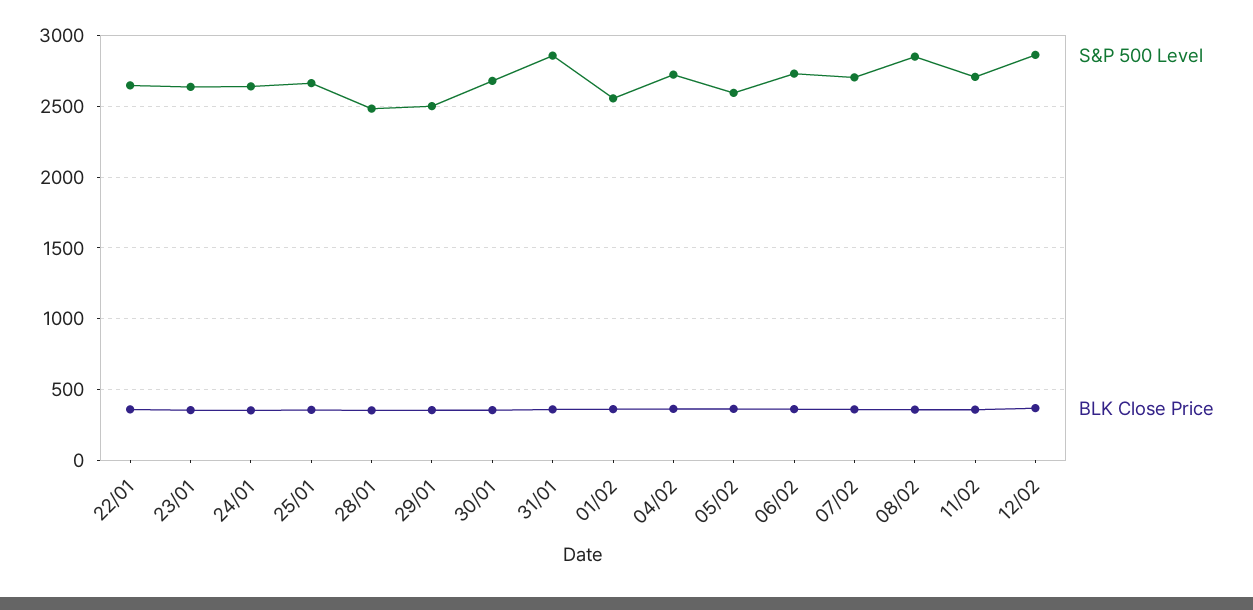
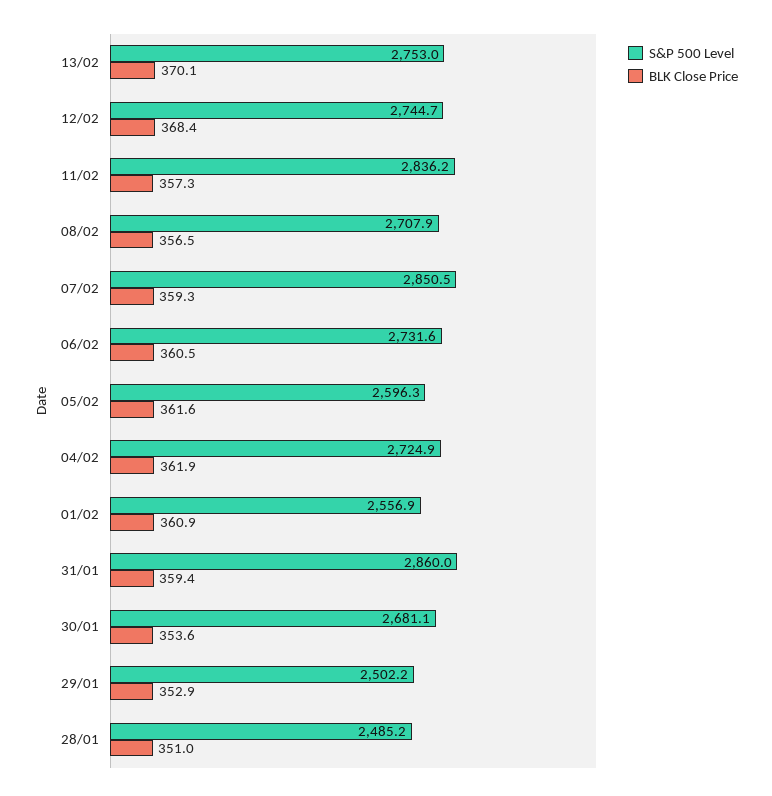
S&P 500 Level, 22/01: 2650 -> none
BLK Close Price, 22/01: 350 -> none
S&P 500 Level, 23/01: 2650 -> none
BLK Close Price, 23/01: 350 -> none
S&P 500 Level, 24/01: 2650 -> none
BLK Close Price, 24/01: 350 -> none
S&P 500 Level, 25/01: 2650 -> none
BLK Close Price, 25/01: 350 -> none
S&P 500 Level, 07/02: 2700 -> 2850.5
S&P 500 Level, 08/02: 2850 -> 2707.9
S&P 500 Level, 11/02: 2700 -> 2836.2
S&P 500 Level, 12/02: 2850 -> 2744.7
S&P 500 Level, 13/02: none -> 2753
BLK Close Price, 13/02: none -> 370.1

